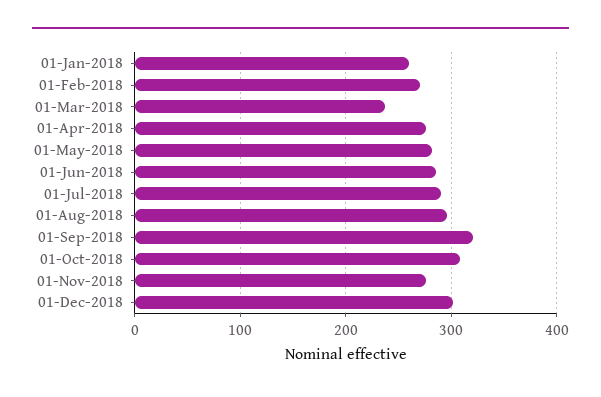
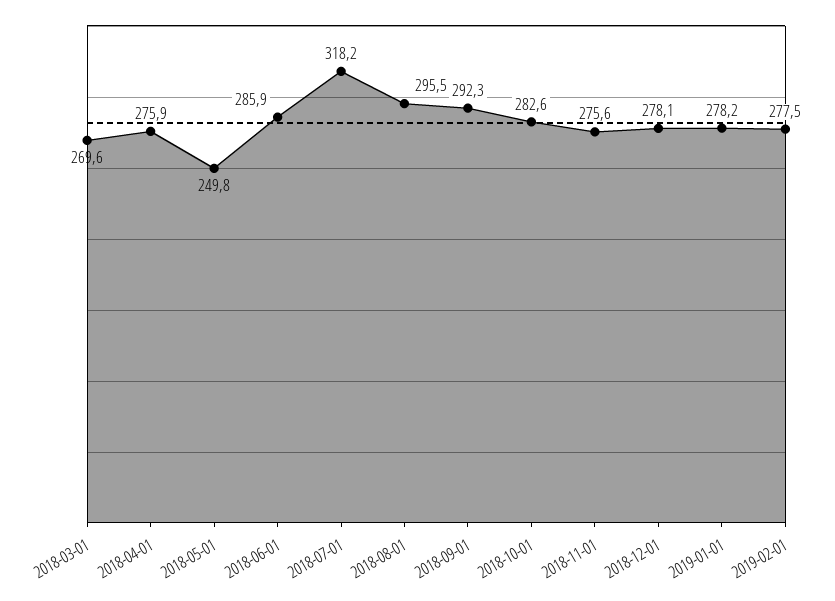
01-Jan-2018: 260 -> none
01-Feb-2018: 270 -> none
01-Mar-2018: 240 -> 269.6
01-May-2018: 280 -> 249.8
01-Jul-2018: 290 -> 318.2
01-Sep-2018: 320 -> 292.3
01-Oct-2018: 310 -> 282.6
01-Dec-2018: 300 -> 278.1
2019-01-01: none -> 278.2
2019-02-01: none -> 277.5

